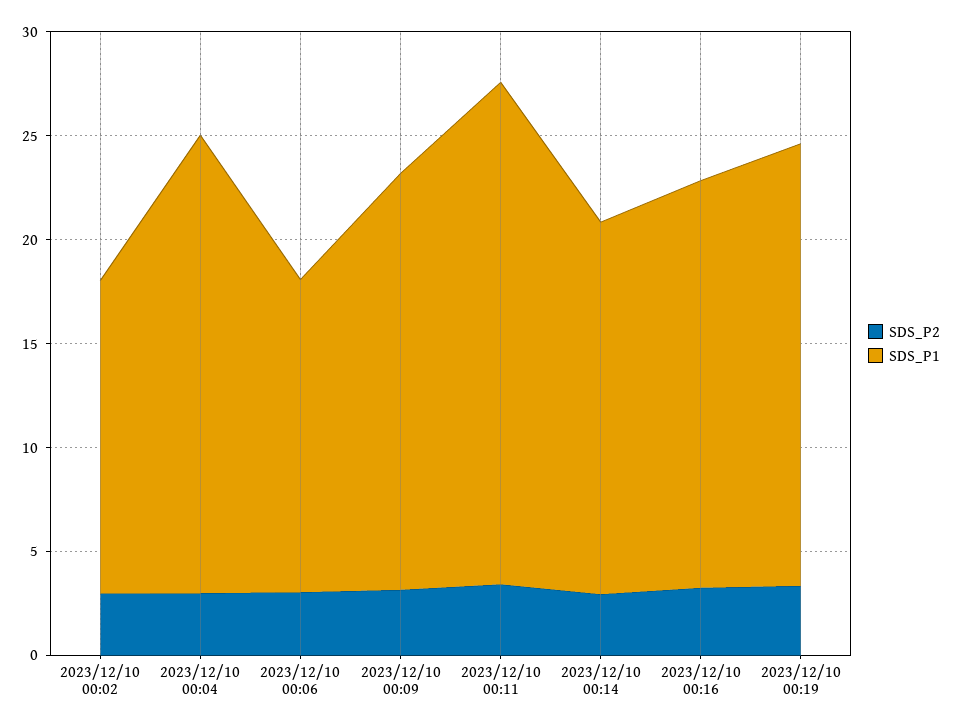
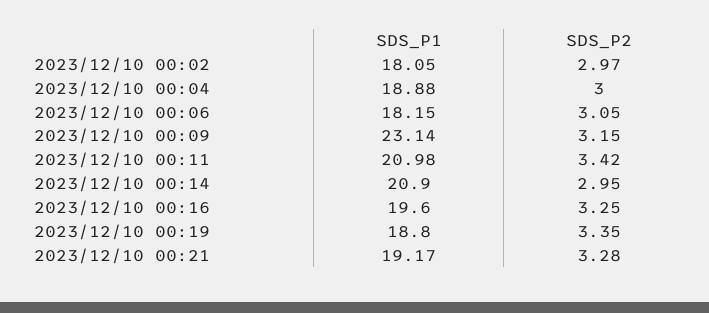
SDS_P1, 2023/12/10 00:02: 15 -> 18.05
SDS_P1, 2023/12/10 00:04: 22 -> 18.88
SDS_P1, 2023/12/10 00:06: 15 -> 18.15
SDS_P1, 2023/12/10 00:09: 20 -> 23.14
SDS_P1, 2023/12/10 00:11: 24 -> 20.98
SDS_P1, 2023/12/10 00:14: 18 -> 20.9
SDS_P1, 2023/12/10 00:19: 21 -> 18.8
SDS_P1, 2023/12/10 00:21: none -> 19.17
SDS_P2, 2023/12/10 00:21: none -> 3.28

